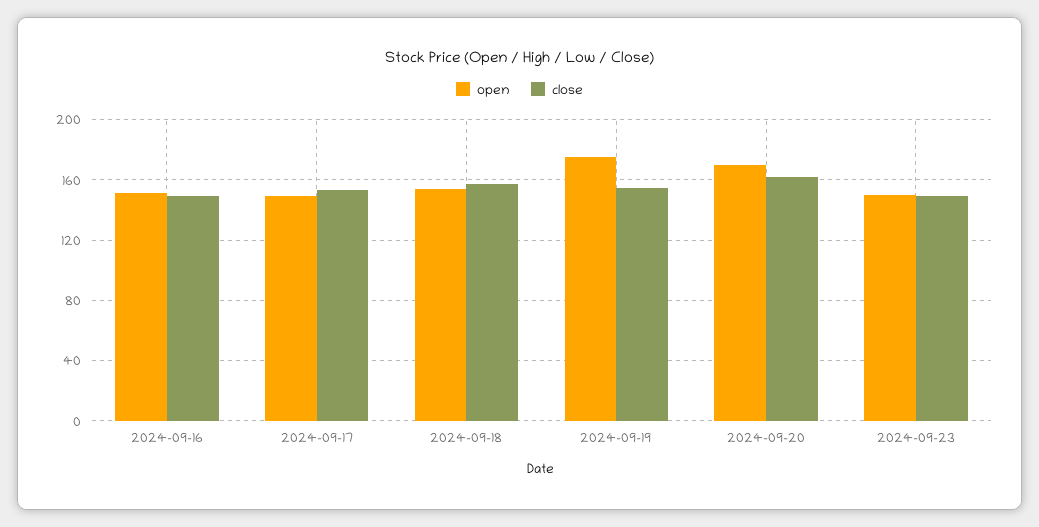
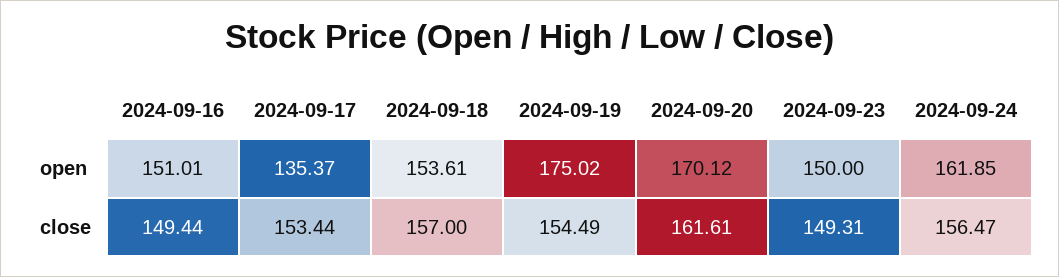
open, 2024-09-17: 150 -> 135.37
open, 2024-09-24: none -> 161.85
close, 2024-09-24: none -> 156.47

